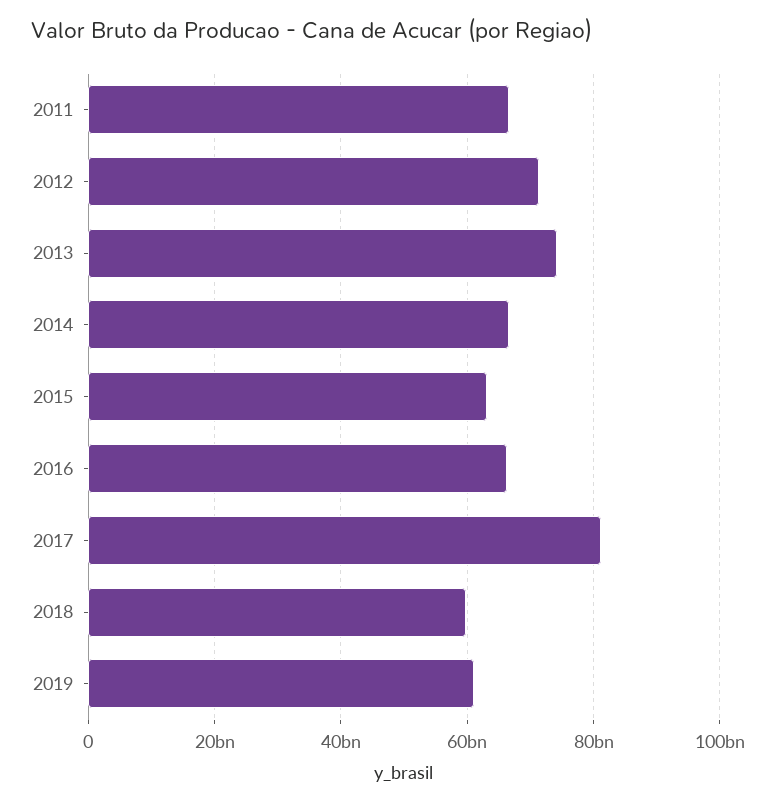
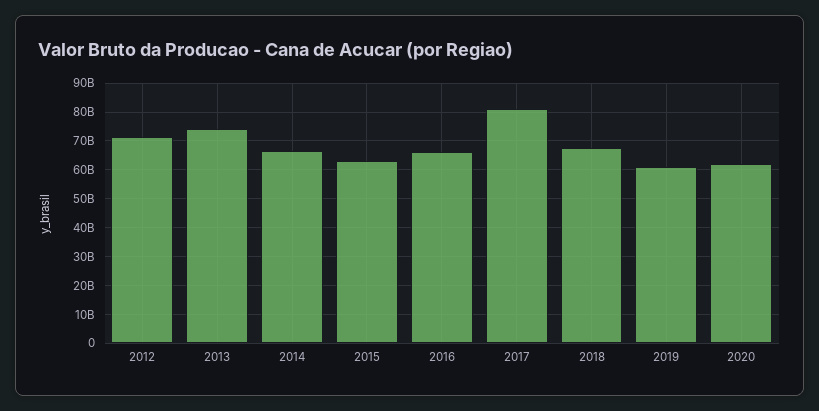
2011: 66000000000 -> none
2018: 60000000000 -> 67500000000
2020: none -> 62500000000

